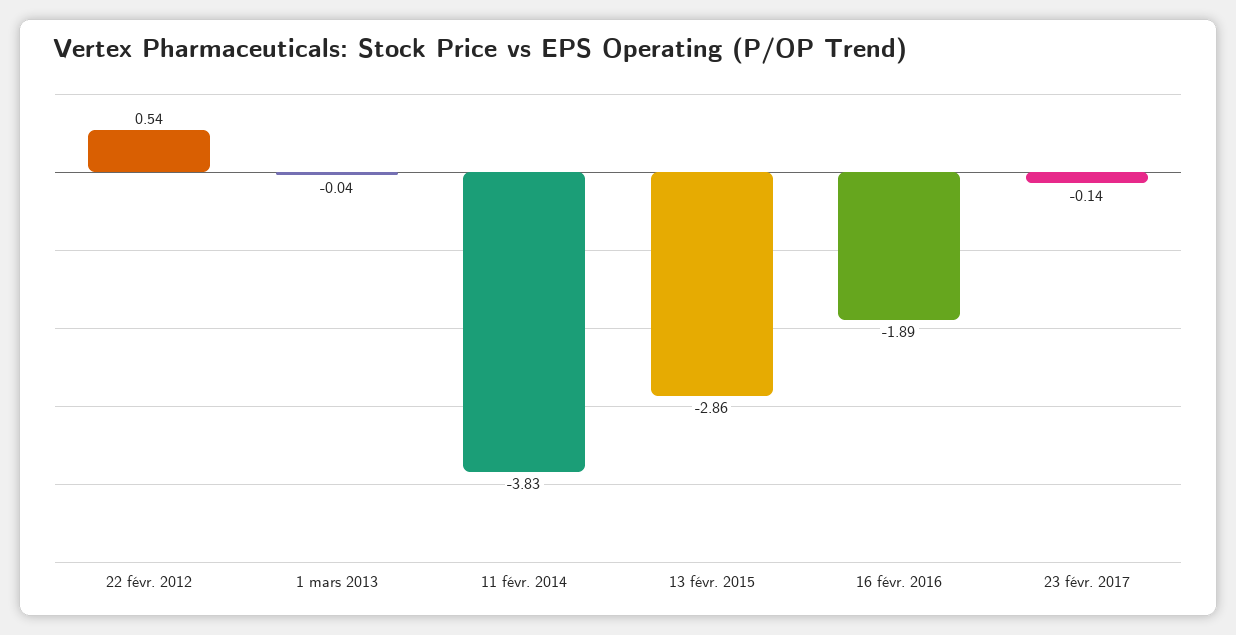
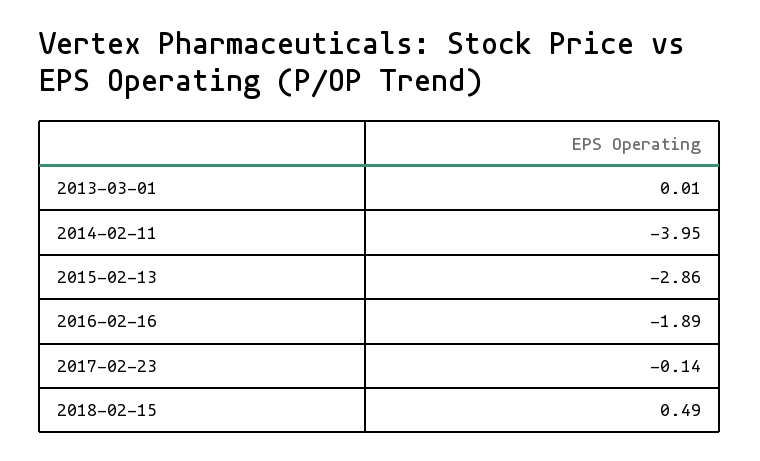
22 févr. 2012: 0.54 -> none
1 mars 2013: -0.04 -> 0.01
11 févr. 2014: -3.83 -> -3.95
2018-02-15: none -> 0.49

